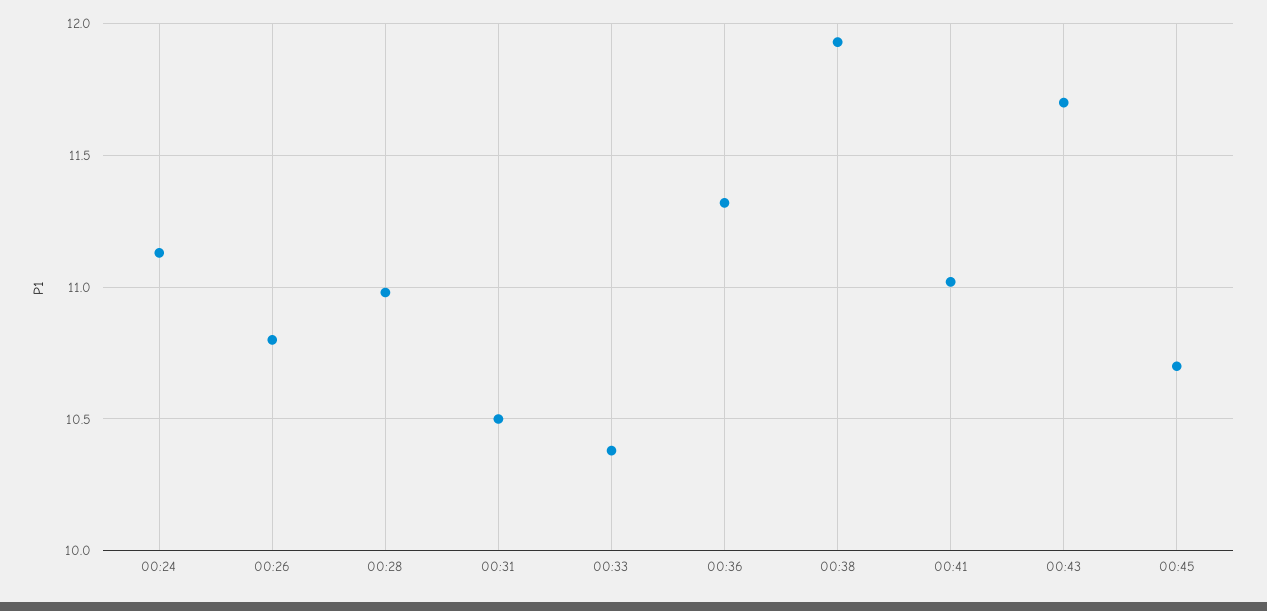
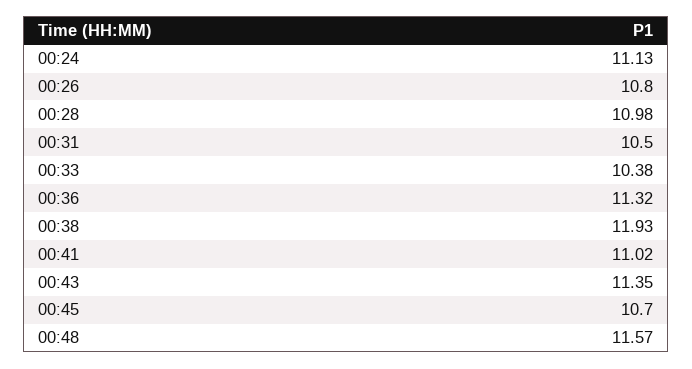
00:43: 11.7 -> 11.35
00:48: none -> 11.57

